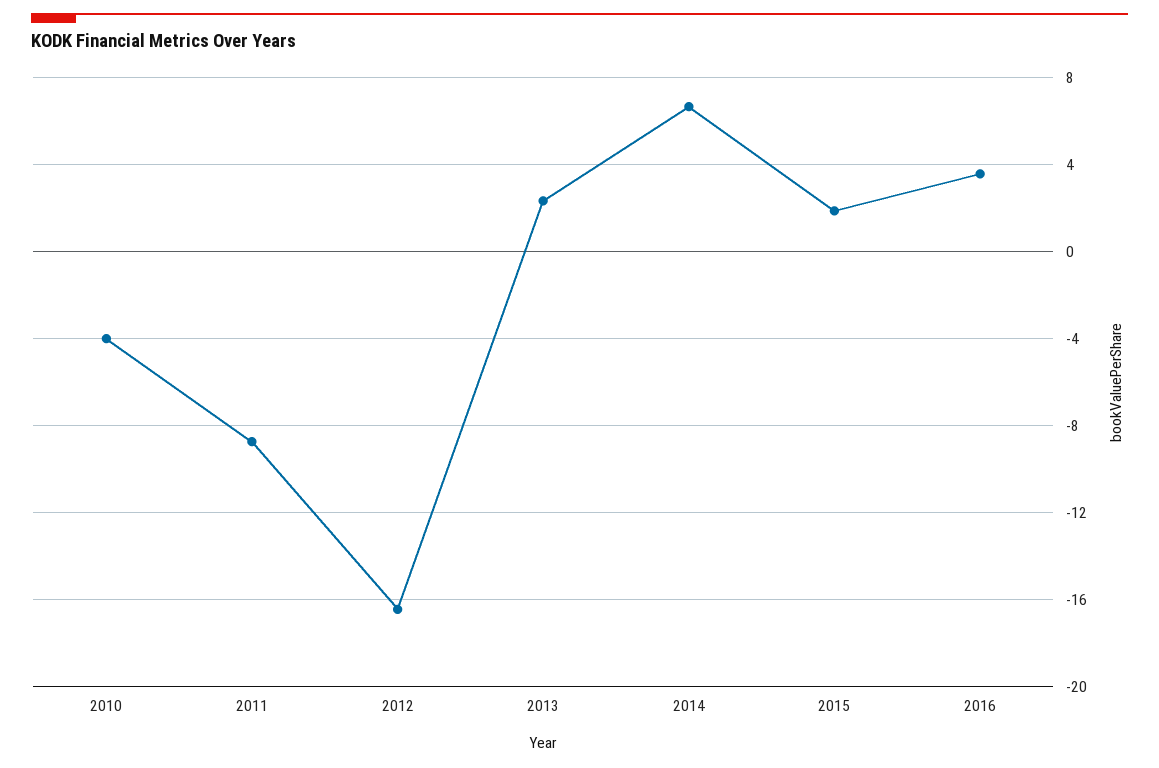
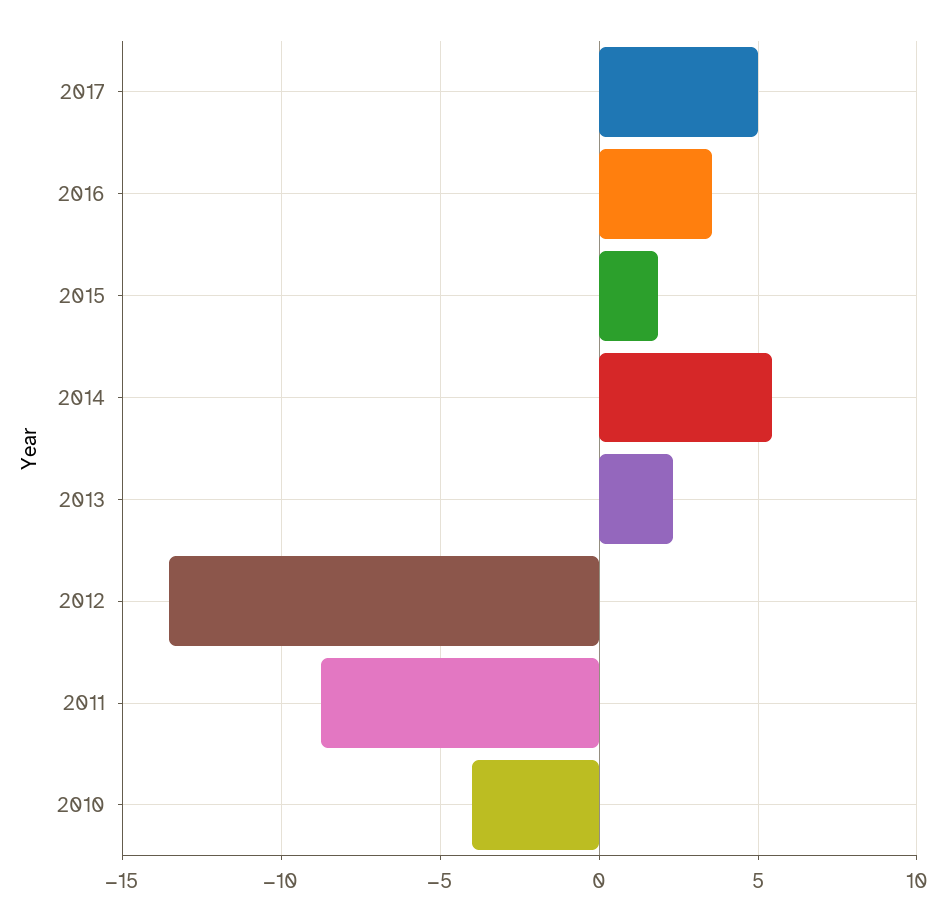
2012: -16.5 -> -13.5
2014: 6.5 -> 5.5
2017: none -> 5

